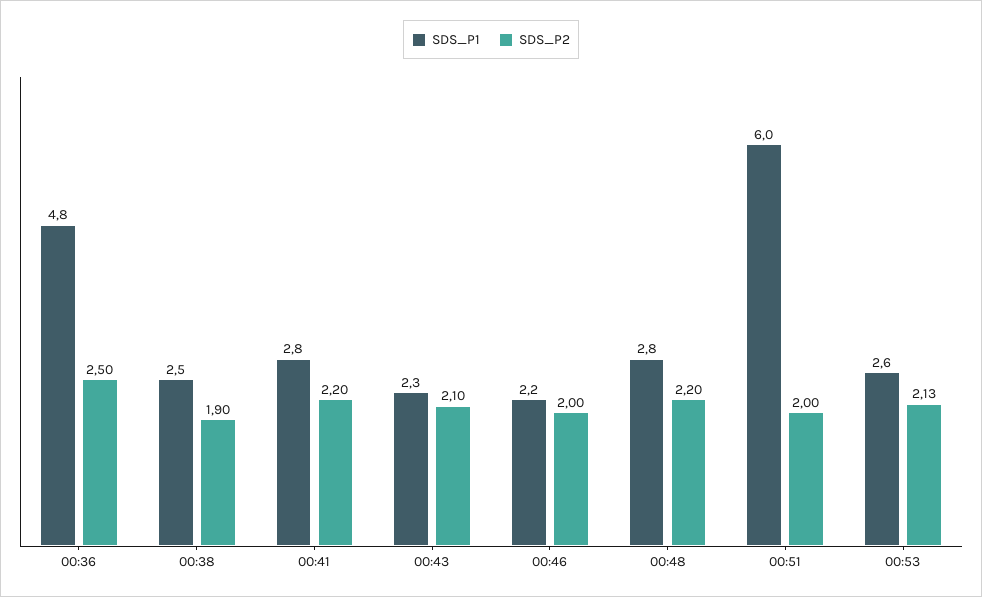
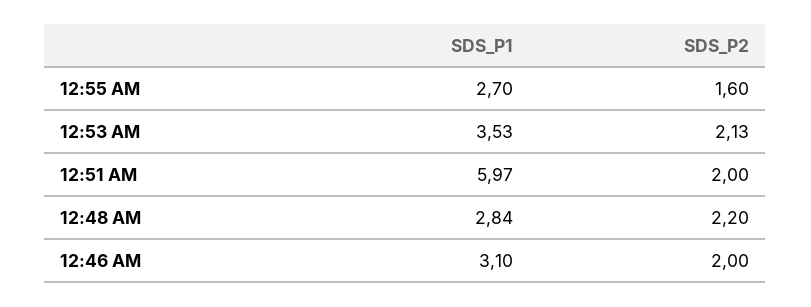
SDS_P1, 00:36: 4.8 -> none
SDS_P2, 00:36: 2.5 -> none
SDS_P1, 00:38: 2.5 -> none
SDS_P2, 00:38: 1.9 -> none
SDS_P1, 00:41: 2.8 -> none
SDS_P2, 00:41: 2.2 -> none
SDS_P1, 00:43: 2.3 -> none
SDS_P2, 00:43: 2.1 -> none
SDS_P1, 00:46: 2.2 -> 3.1
SDS_P1, 00:53: 2.6 -> 3.53
SDS_P1, 12:55 AM: none -> 2.7
SDS_P2, 12:55 AM: none -> 1.6

